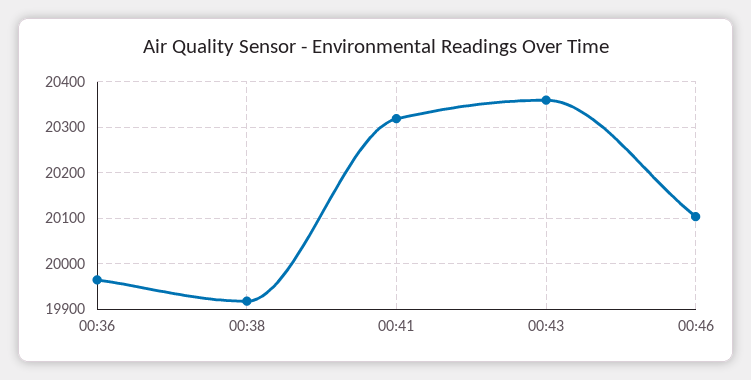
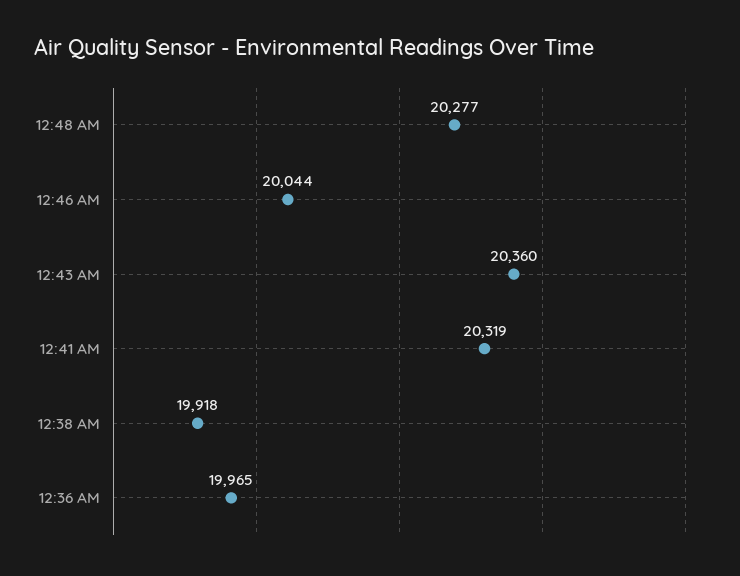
00:46: 20100 -> 20044
12:48 AM: none -> 20277

